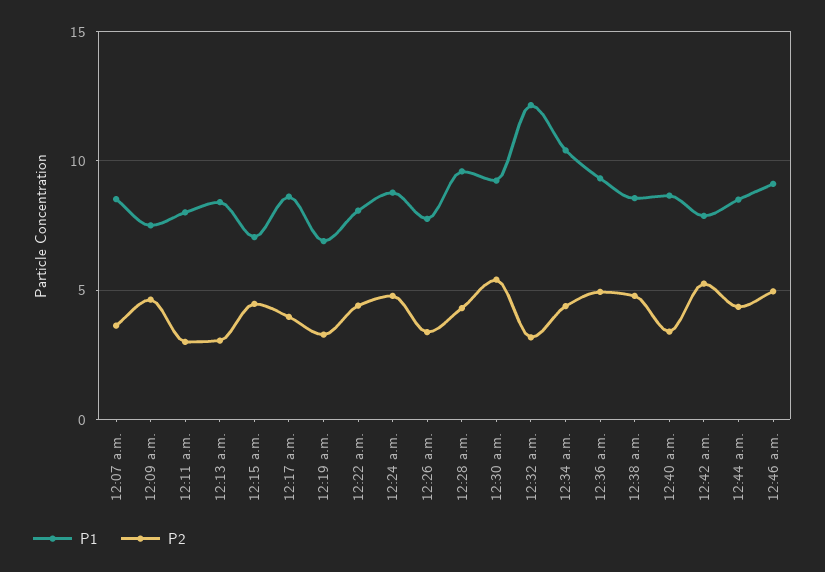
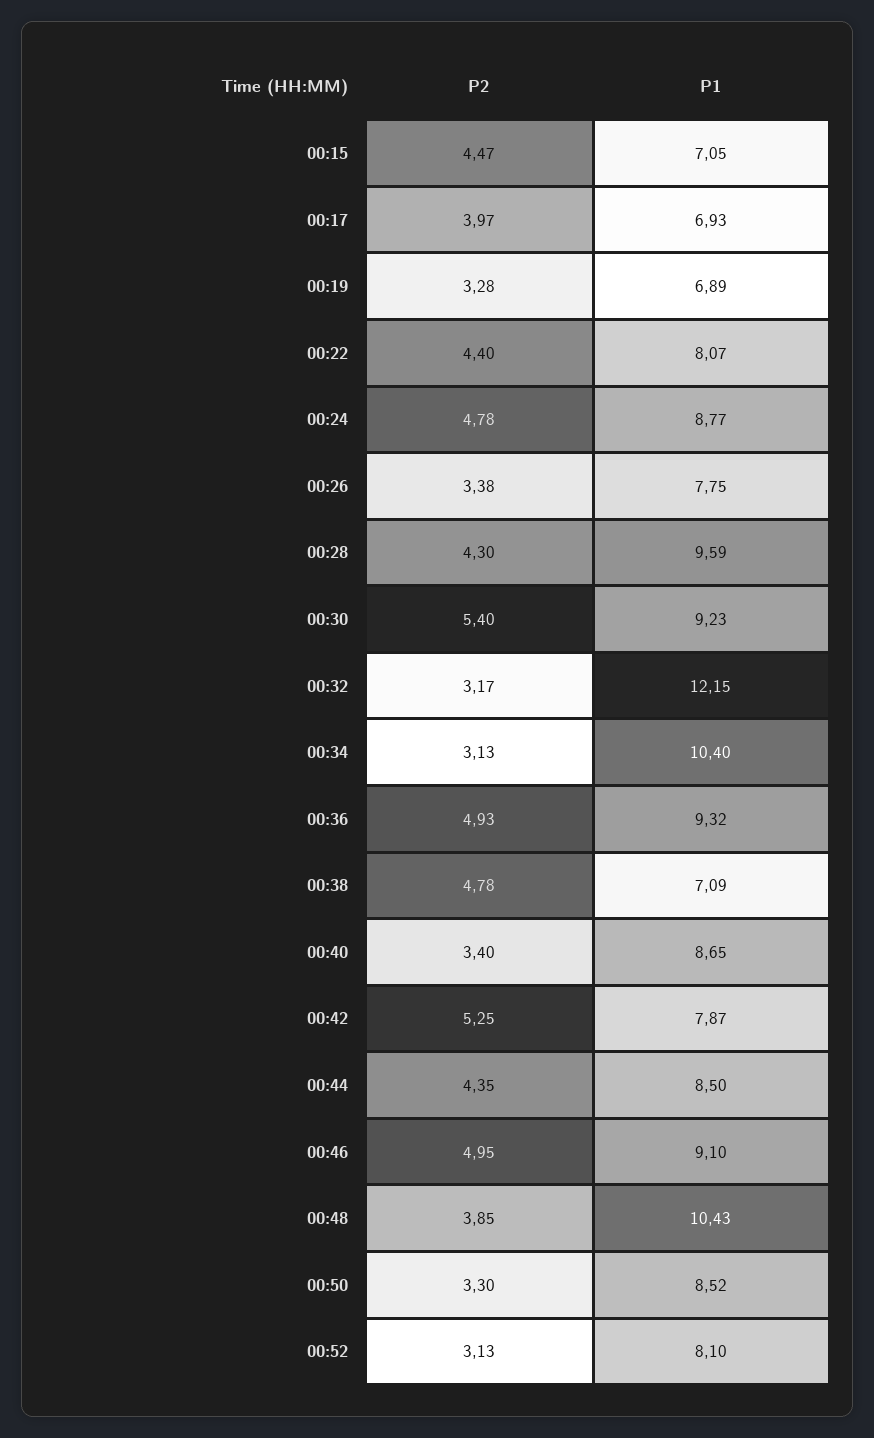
P1, 12:07 a.m.: 8.5 -> none
P2, 12:07 a.m.: 3.5 -> none
P1, 12:09 a.m.: 7.5 -> none
P2, 12:09 a.m.: 4.5 -> none
P1, 12:11 a.m.: 8 -> none
P2, 12:11 a.m.: 3 -> none
P1, 12:13 a.m.: 8.5 -> none
P2, 12:13 a.m.: 3 -> none
P1, 12:17 a.m.: 8.5 -> 6.93
P2, 12:34 a.m.: 4.5 -> 3.13
P1, 12:38 a.m.: 8.5 -> 7.09
P2, 00:48: none -> 3.85
P1, 00:48: none -> 10.43
P2, 00:50: none -> 3.3
P1, 00:50: none -> 8.52
P2, 00:52: none -> 3.13
P1, 00:52: none -> 8.1

